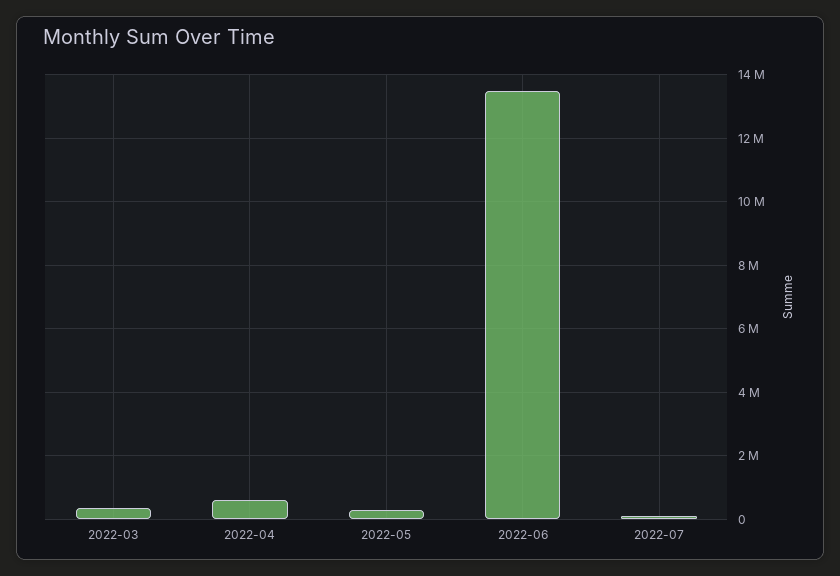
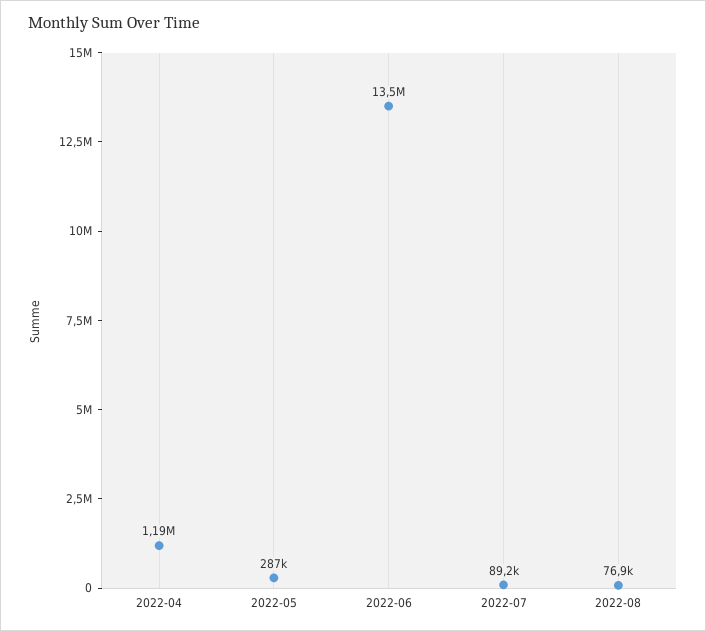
2022-03: 400000 -> none
2022-04: 600000 -> 1190000
2022-08: none -> 76900

